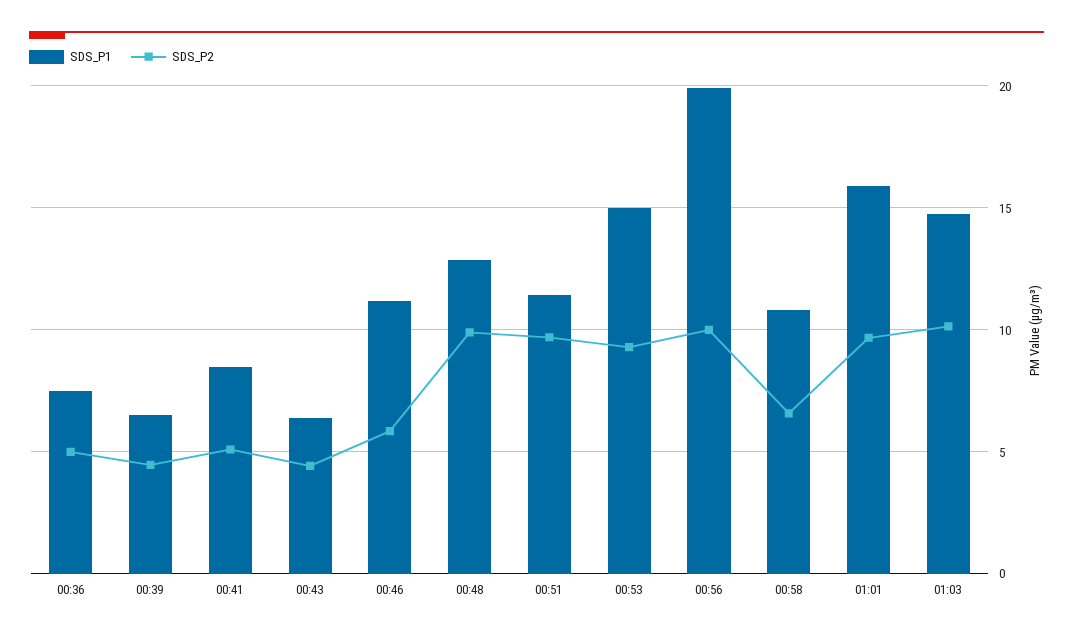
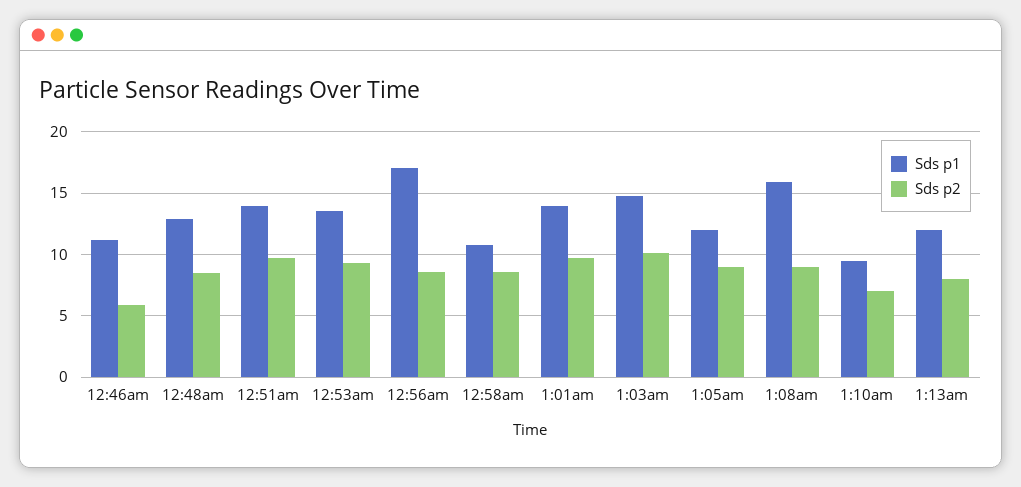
SDS_P1, 00:36: 7.5 -> none
SDS_P2, 00:36: 5 -> none
SDS_P1, 00:39: 6.5 -> none
SDS_P2, 00:39: 4.5 -> none
SDS_P1, 00:41: 8.5 -> none
SDS_P2, 00:41: 5 -> none
SDS_P1, 00:43: 6.5 -> none
SDS_P2, 00:43: 4.5 -> none
SDS_P2, 00:48: 10 -> 8.5
SDS_P1, 00:51: 11.5 -> 14
SDS_P1, 00:53: 15 -> 13.5
SDS_P1, 00:56: 20 -> 17
SDS_P2, 00:56: 10 -> 8.5
SDS_P2, 00:58: 6.5 -> 8.5
SDS_P1, 01:01: 16 -> 14
SDS_P1, 1:05am: none -> 12
SDS_P2, 1:05am: none -> 9
SDS_P1, 1:08am: none -> 16
SDS_P2, 1:08am: none -> 9
SDS_P1, 1:10am: none -> 9.5
SDS_P2, 1:10am: none -> 7
SDS_P1, 1:13am: none -> 12
SDS_P2, 1:13am: none -> 8

